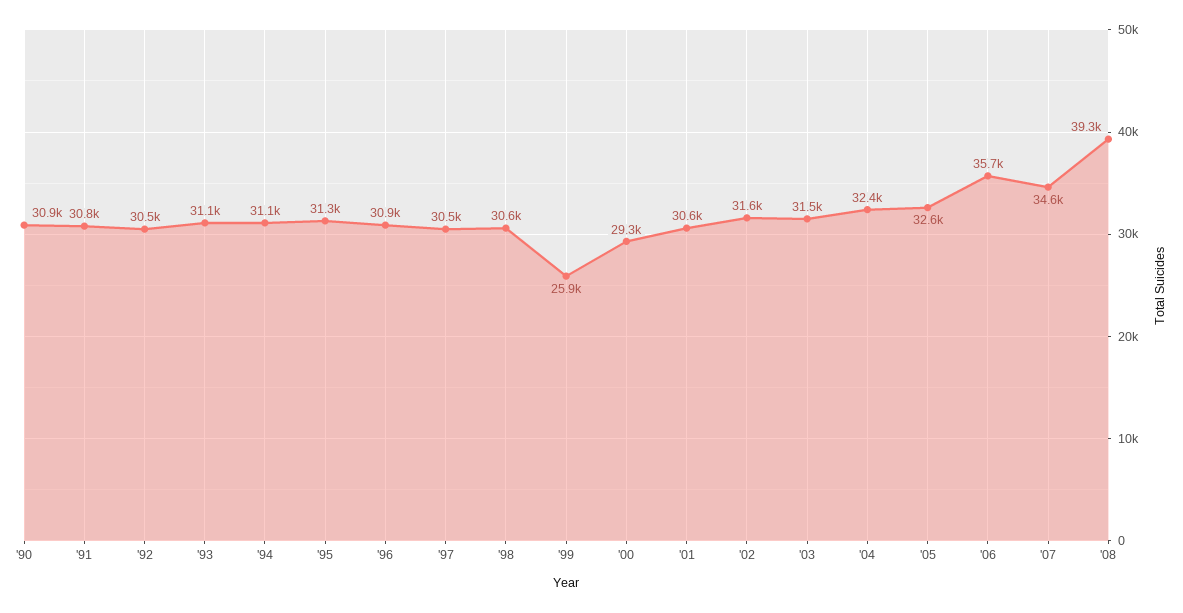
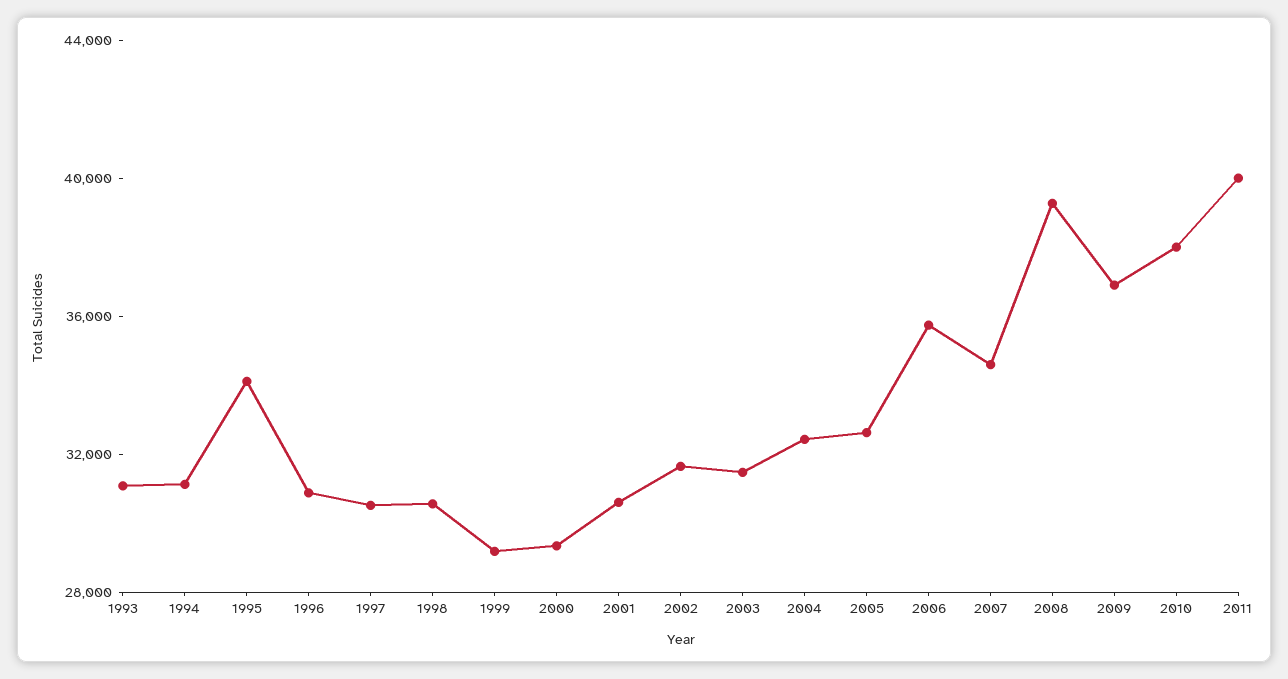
'90: 30900 -> none
'91: 30800 -> none
'92: 30500 -> none
'95: 31300 -> 34000
'99: 25900 -> 29000
2009: none -> 37000
2010: none -> 38000
2011: none -> 40000

